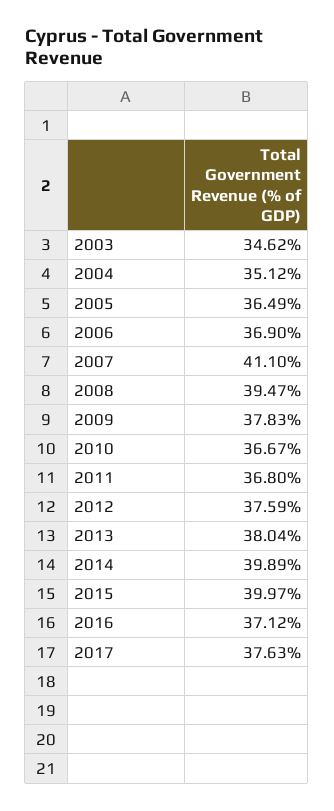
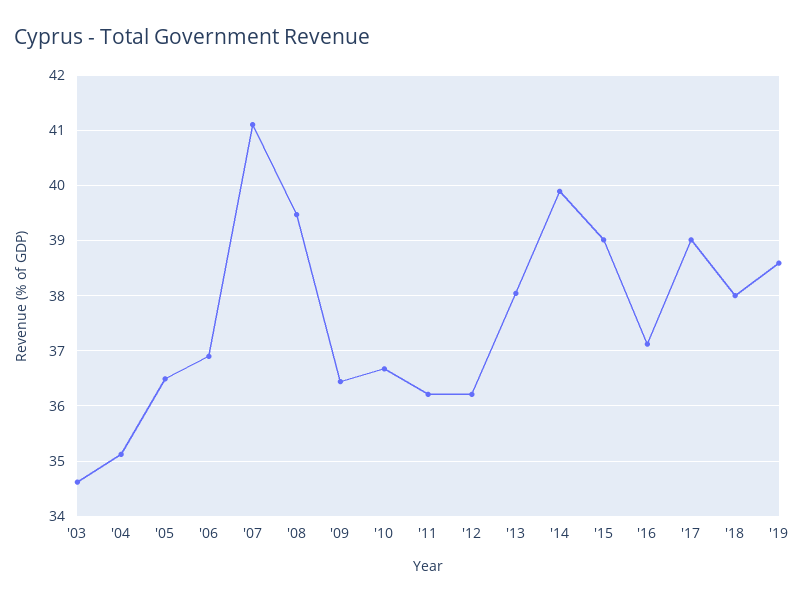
2009: 37.83 -> 36.4
2011: 36.8 -> 36.2
2012: 37.59 -> 36.2
2015: 39.97 -> 39
2017: 37.63 -> 39
'18: none -> 38
'19: none -> 38.6

